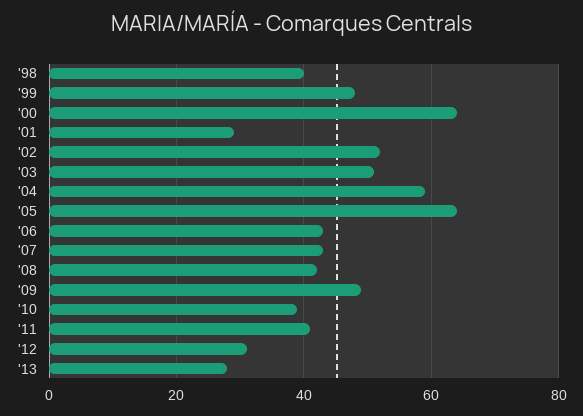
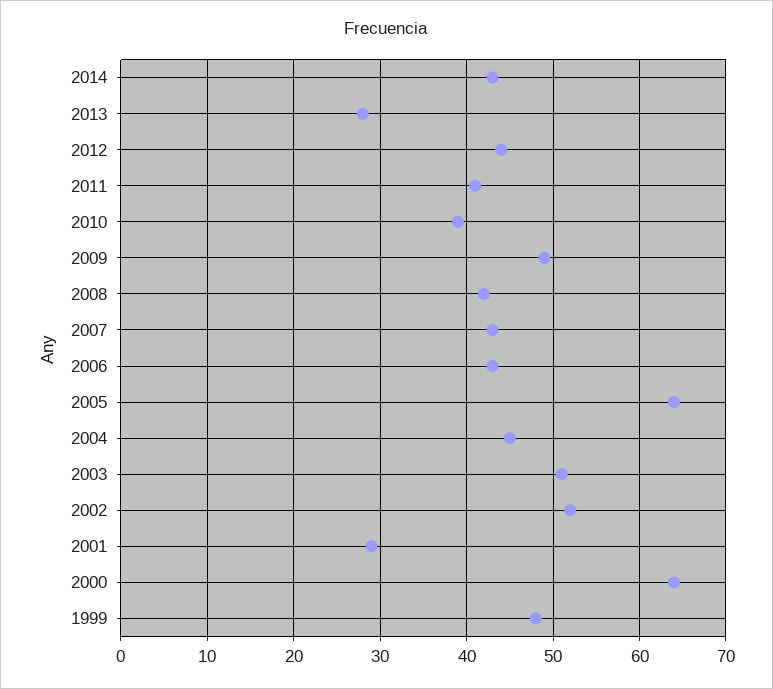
'98: 40 -> none
'04: 60 -> 45
'12: 30 -> 44
2014: none -> 43

